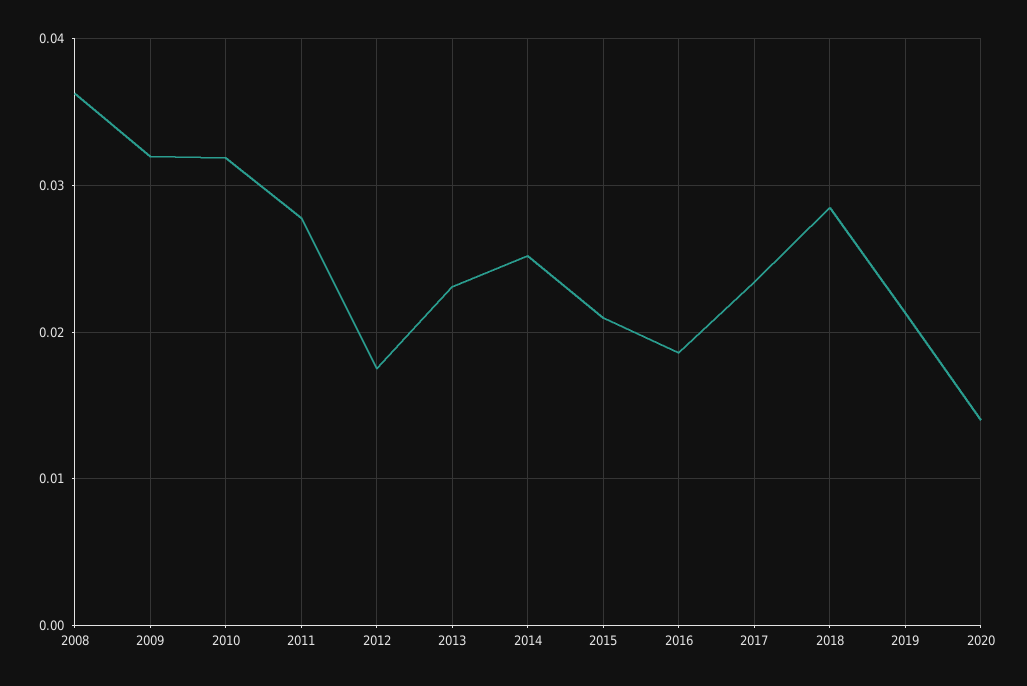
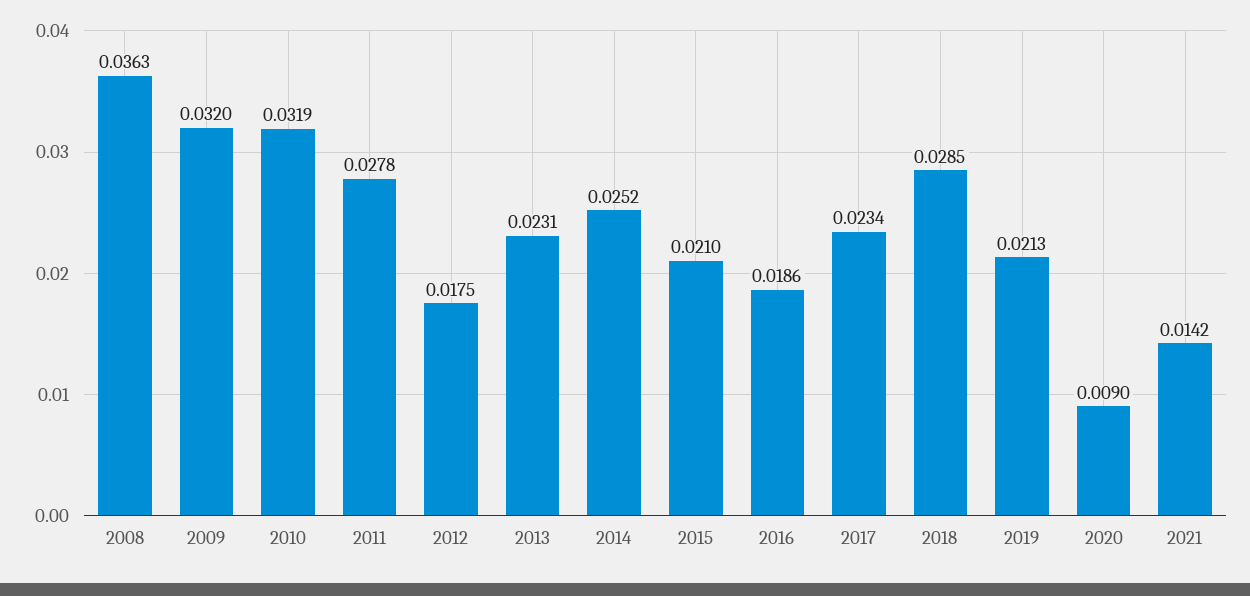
2020: 0.014 -> 0.009
2021: none -> 0.0142

